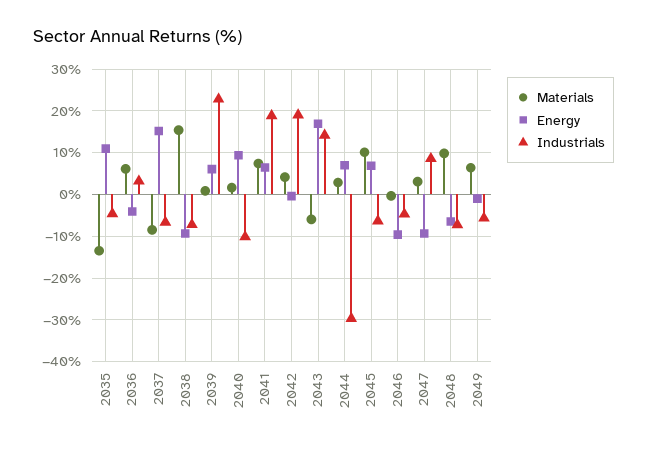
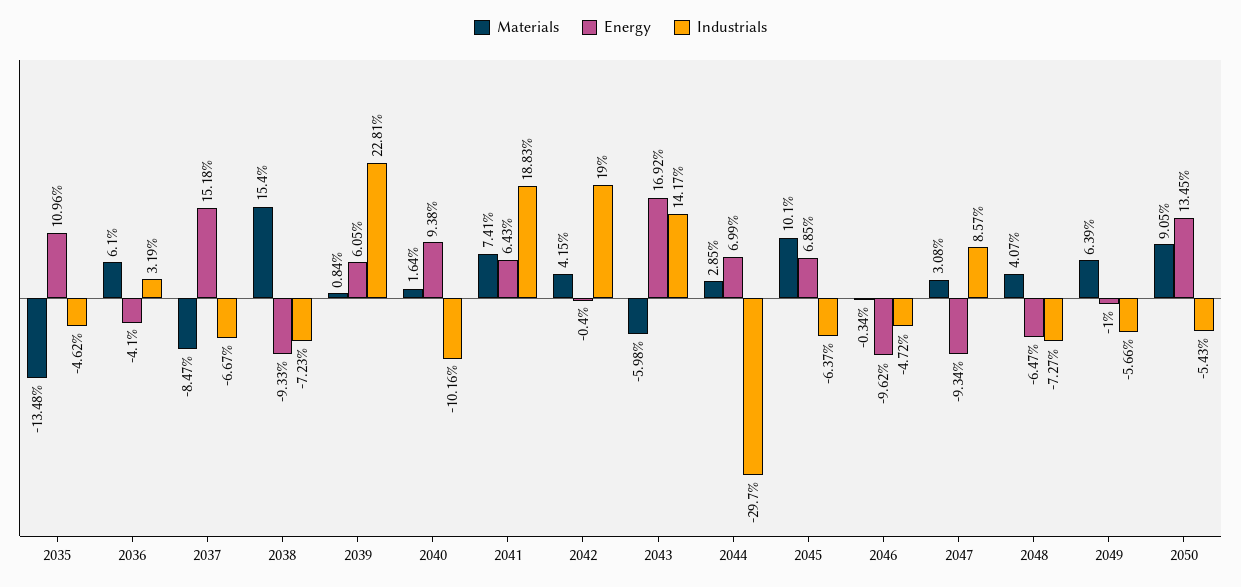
Materials, 2048: 10 -> 4.07
Materials, 2050: none -> 9.05
Energy, 2050: none -> 13.45
Industrials, 2050: none -> -5.43

